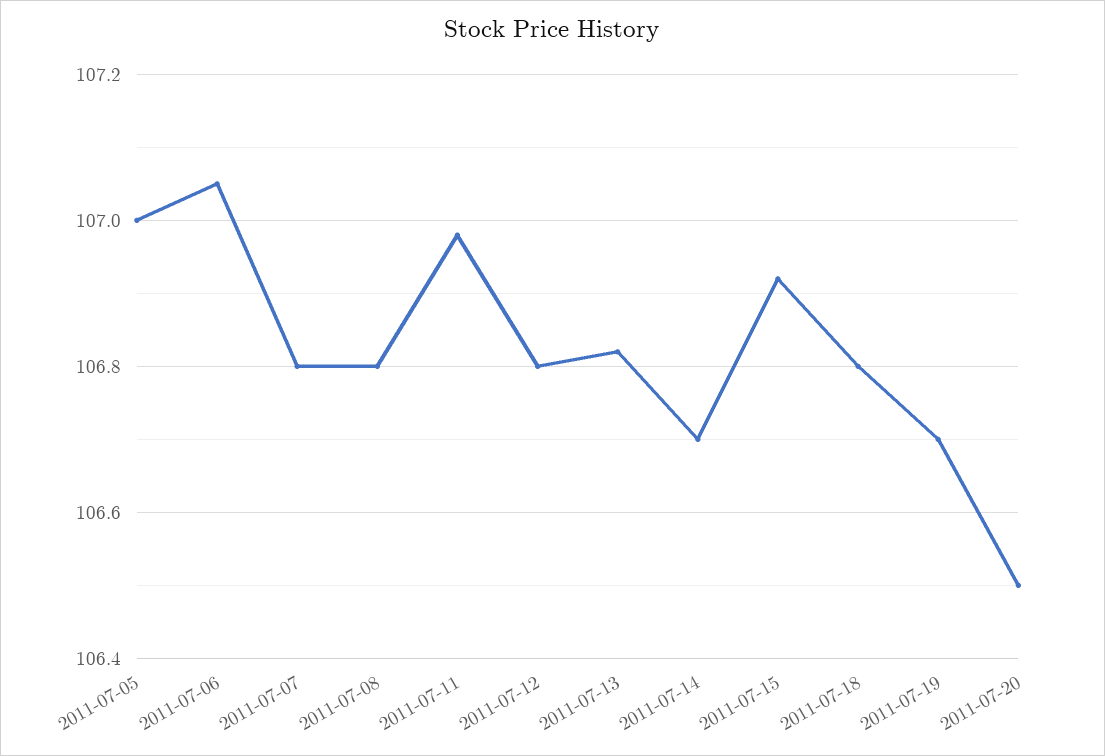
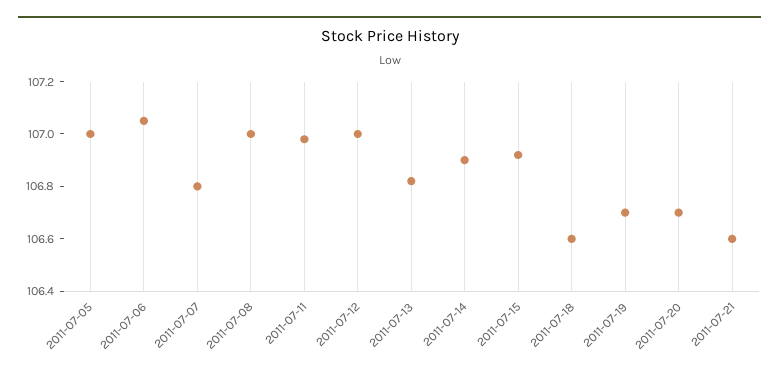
2011-07-08: 106.8 -> 107
2011-07-12: 106.8 -> 107
2011-07-14: 106.7 -> 106.9
2011-07-18: 106.8 -> 106.6
2011-07-20: 106.5 -> 106.7
2011-07-21: none -> 106.6

